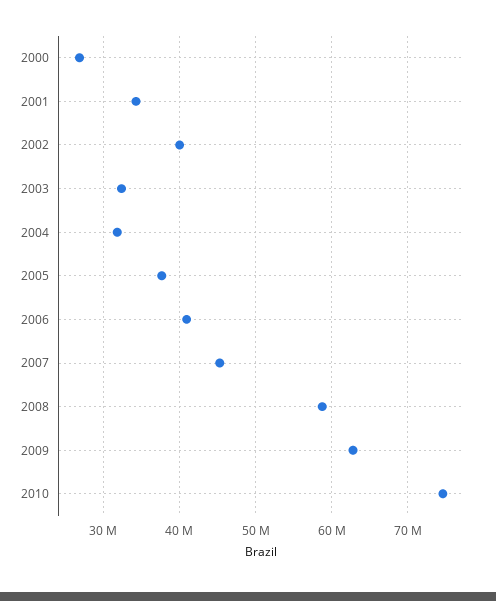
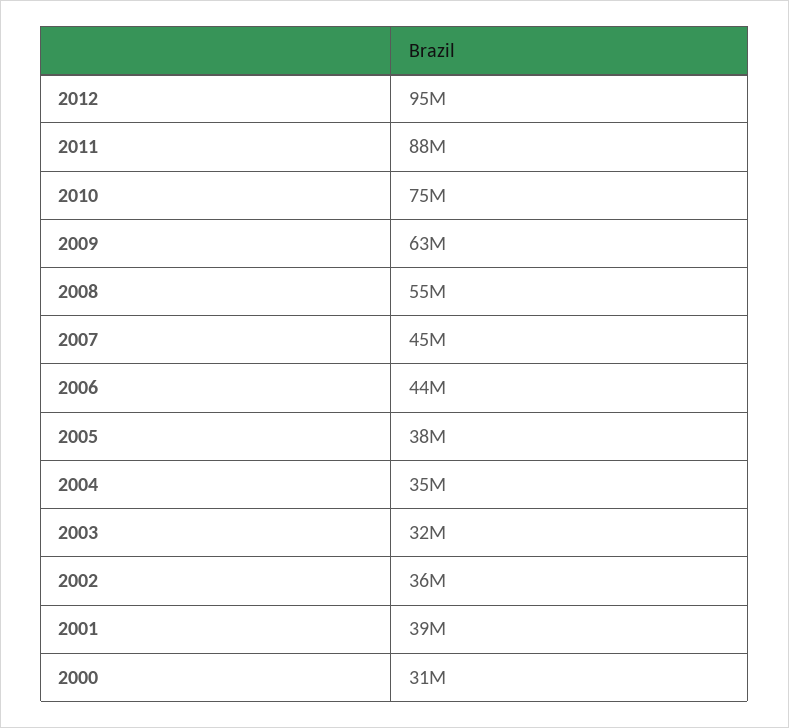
2000: 27000000 -> 31000000
2001: 34000000 -> 39000000
2002: 40000000 -> 36000000
2004: 32000000 -> 35000000
2006: 41000000 -> 44000000
2008: 59000000 -> 55000000
2012: none -> 95000000
2011: none -> 88000000

